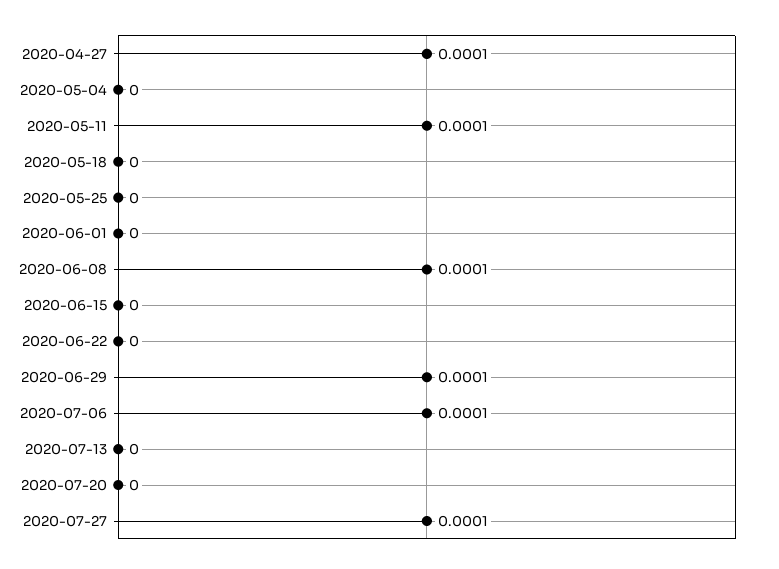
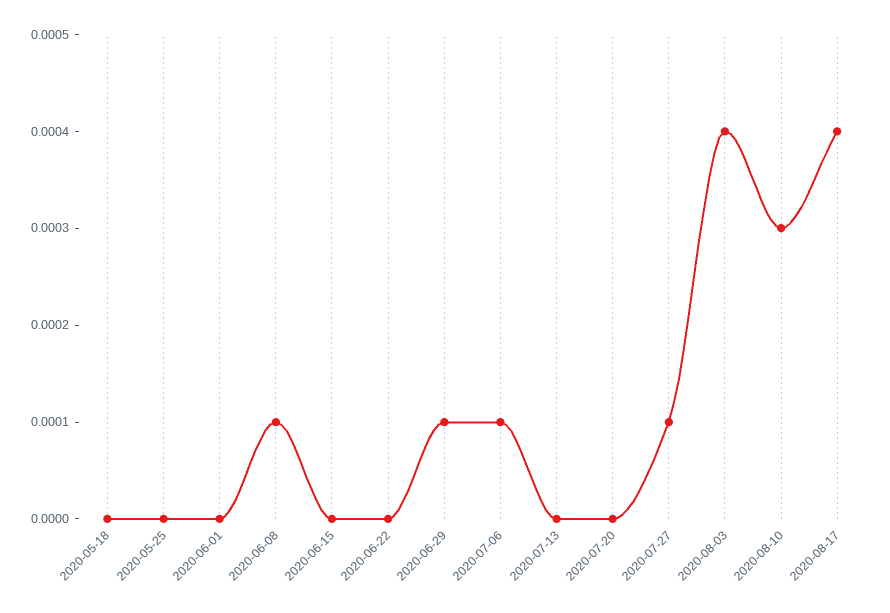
2020-04-27: 0.0001 -> none
2020-05-04: 0 -> none
2020-05-11: 0.0001 -> none
2020-08-03: none -> 0.0004
2020-08-10: none -> 0.0003
2020-08-17: none -> 0.0004

